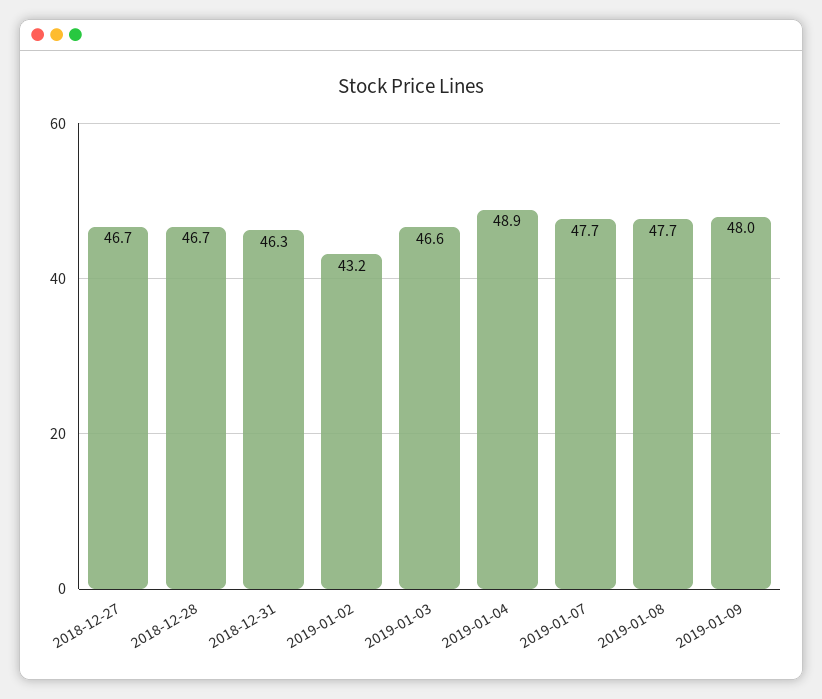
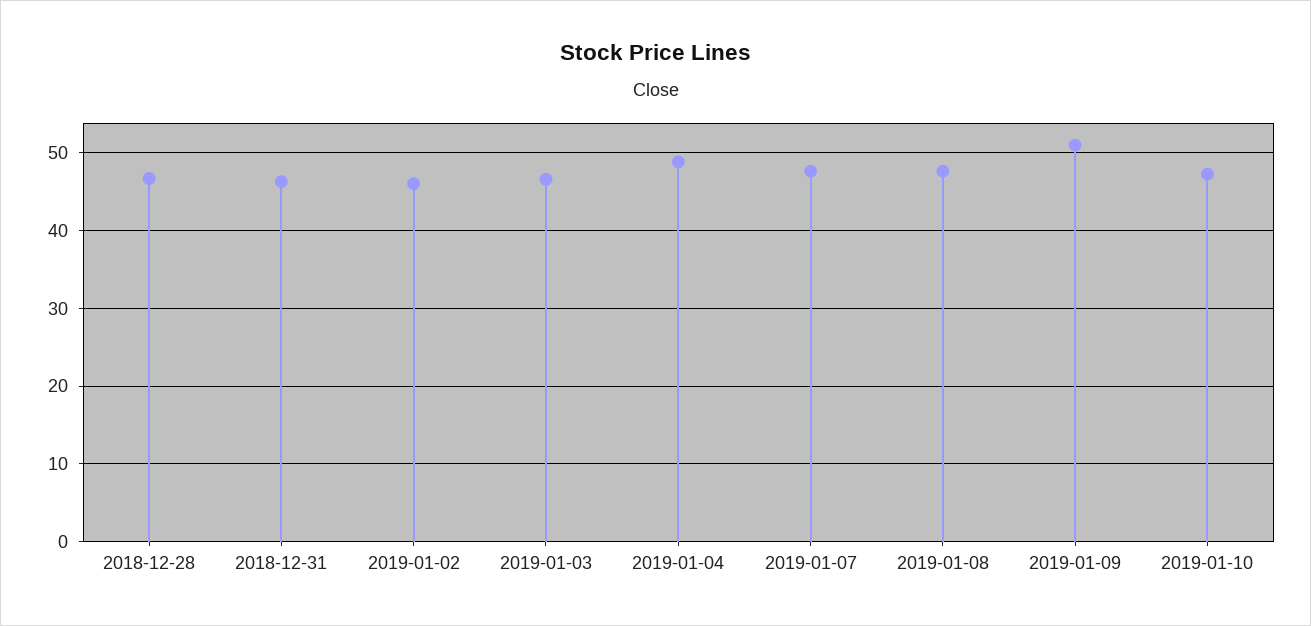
2018-12-27: 46.7 -> none
2019-01-02: 43.2 -> 46
2019-01-09: 48 -> 51
2019-01-10: none -> 47

